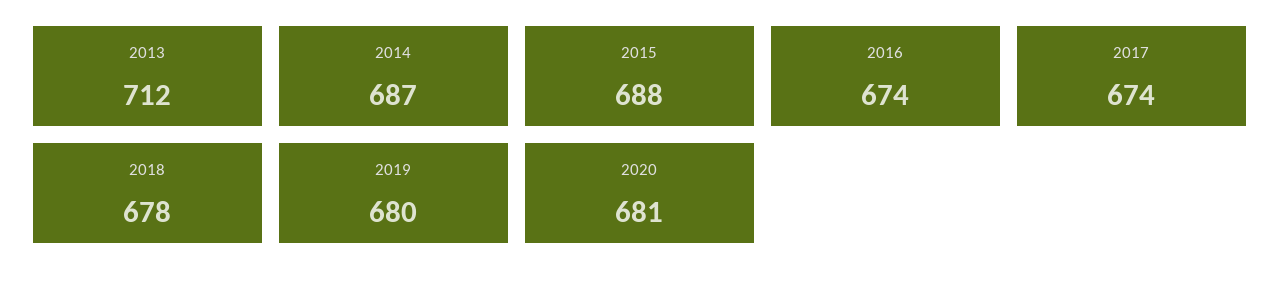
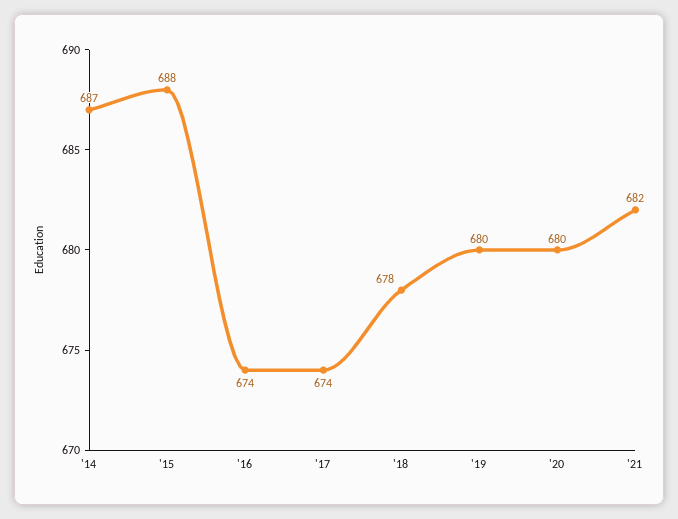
2013: 712 -> none
2020: 681 -> 680
'21: none -> 682

